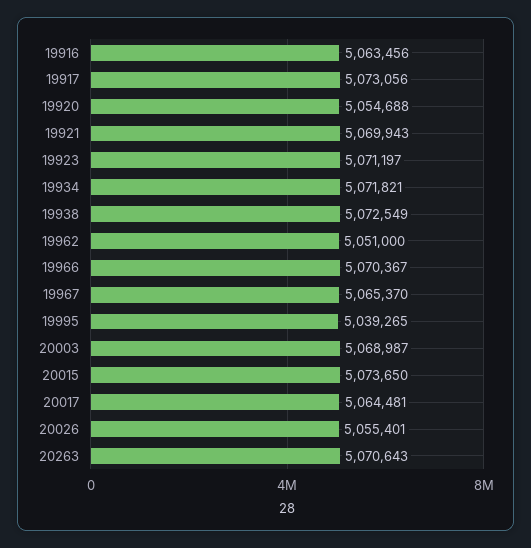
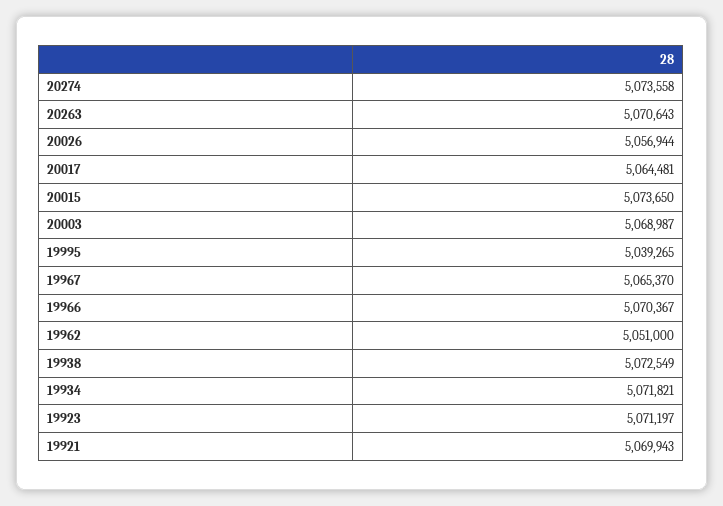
19916: 5063456 -> none
19917: 5073056 -> none
19920: 5054688 -> none
20026: 5055401 -> 5056944
20274: none -> 5073558

